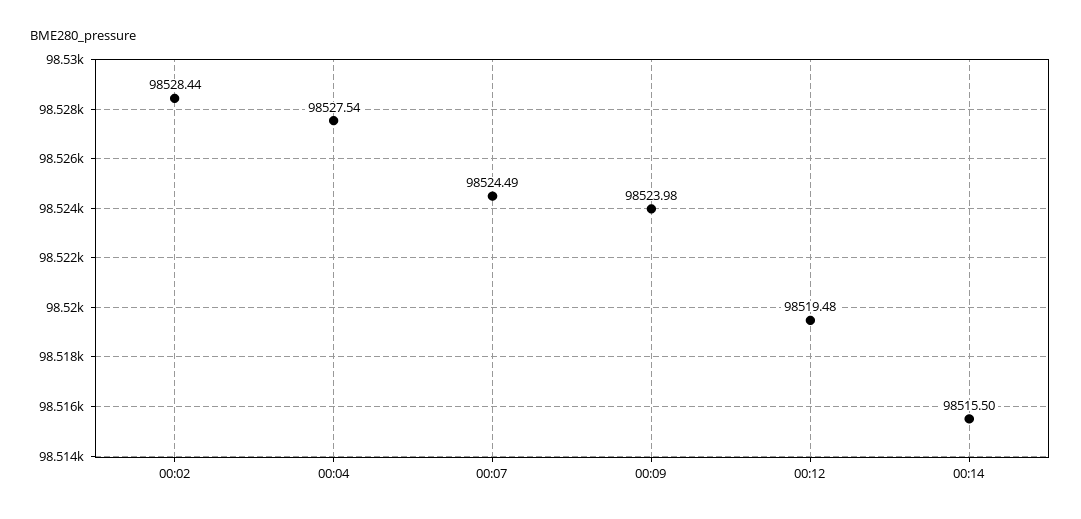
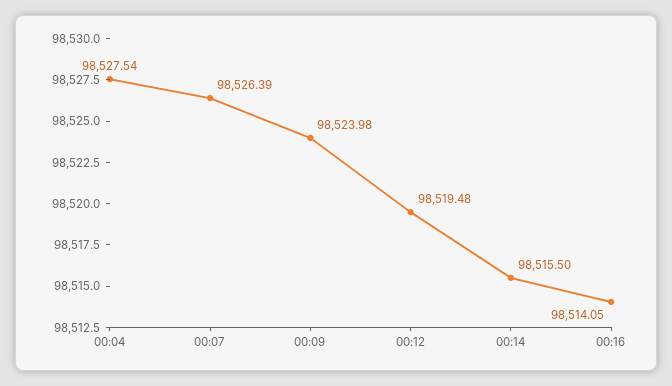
00:02: 98528.44 -> none
00:07: 98524.49 -> 98526.39
00:16: none -> 98514.05

